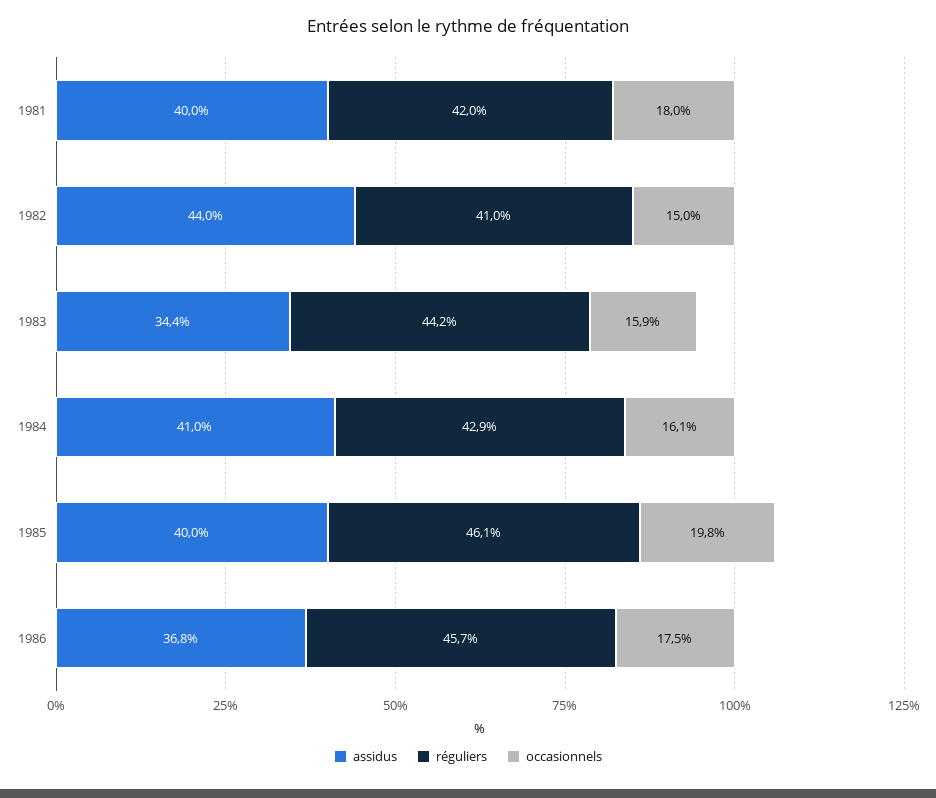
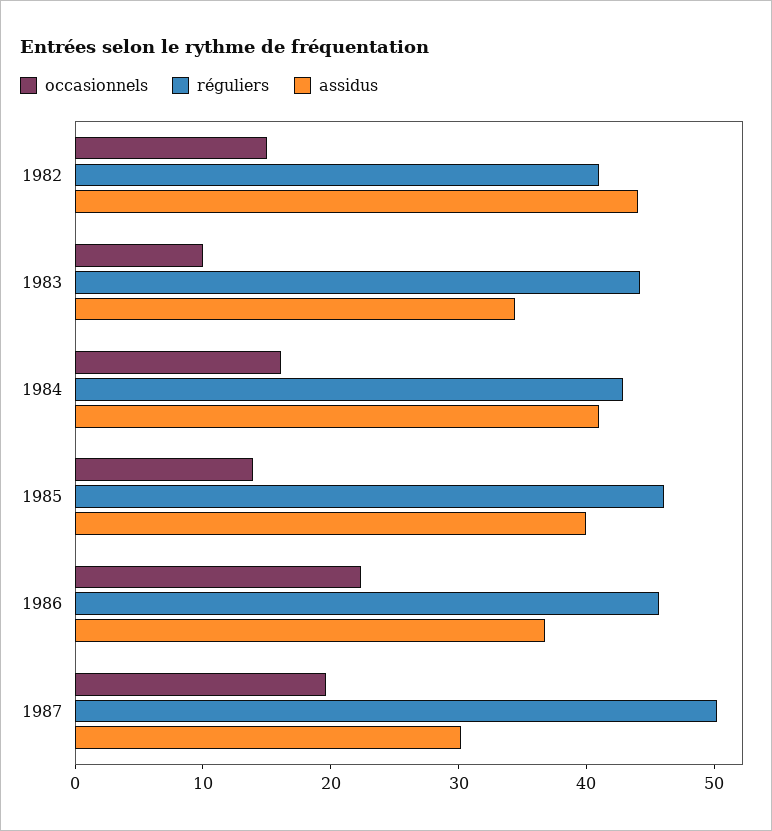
assidus, 1981: 40 -> none
réguliers, 1981: 42 -> none
occasionnels, 1981: 18 -> none
occasionnels, 1983: 15.9 -> 10
occasionnels, 1985: 19.8 -> 14
occasionnels, 1986: 17.5 -> 22
occasionnels, 1987: none -> 20
réguliers, 1987: none -> 50
assidus, 1987: none -> 30

